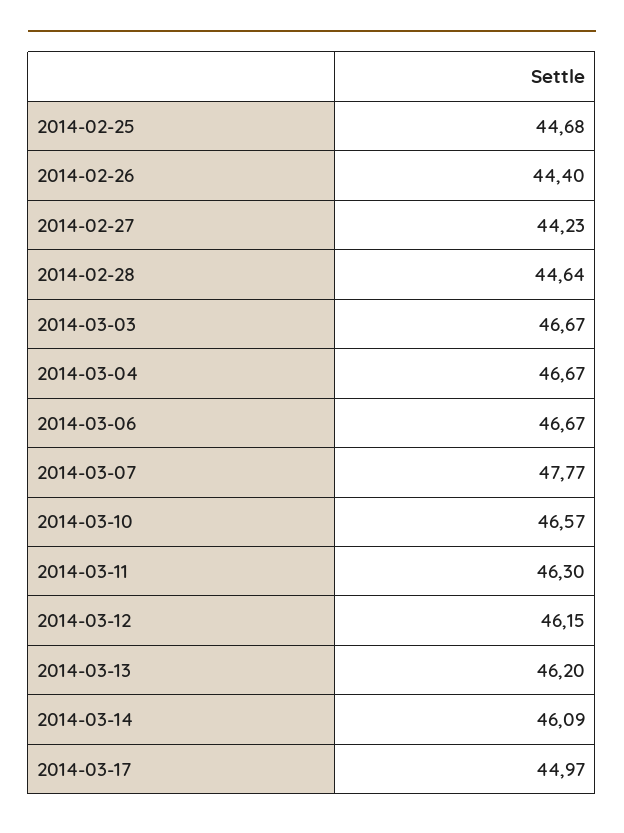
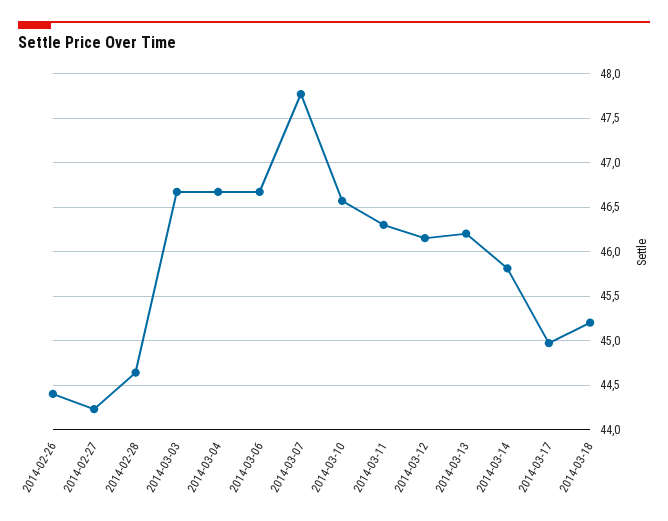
2014-02-25: 44.68 -> none
2014-03-14: 46.09 -> 45.8
2014-03-18: none -> 45.2

